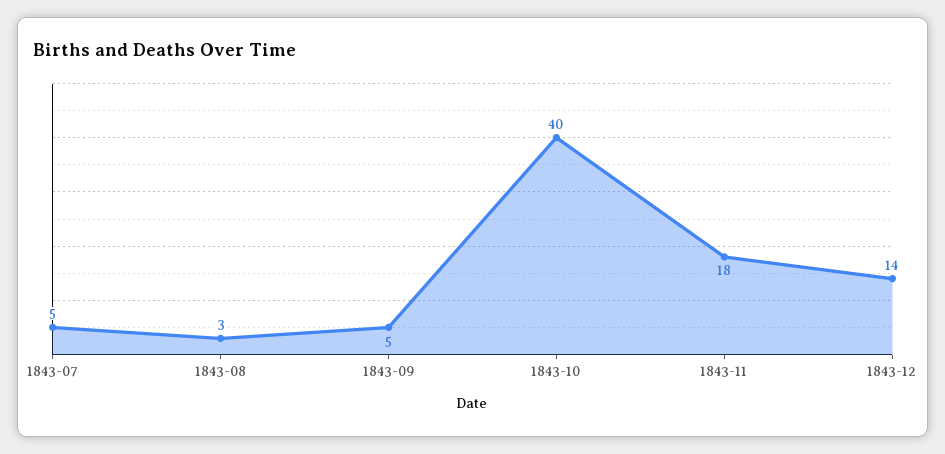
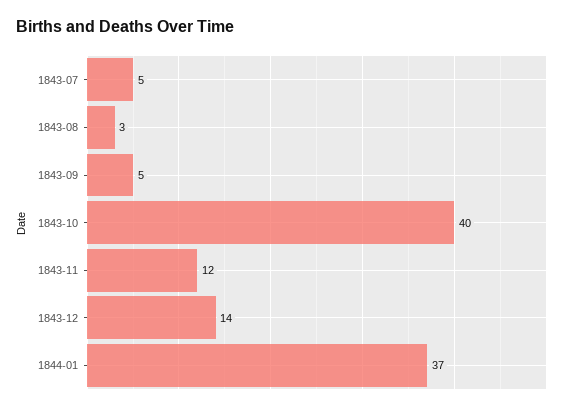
1843-11: 18 -> 12
1844-01: none -> 37

